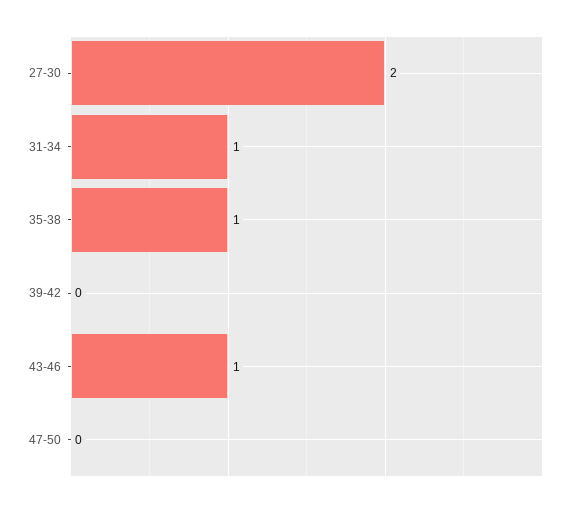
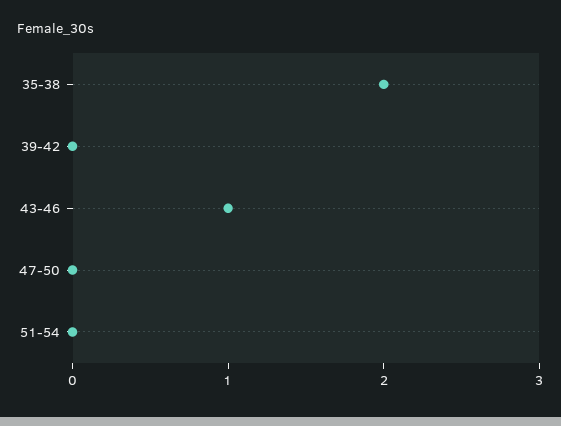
27-30: 2 -> none
31-34: 1 -> none
35-38: 1 -> 2
51-54: none -> 0

